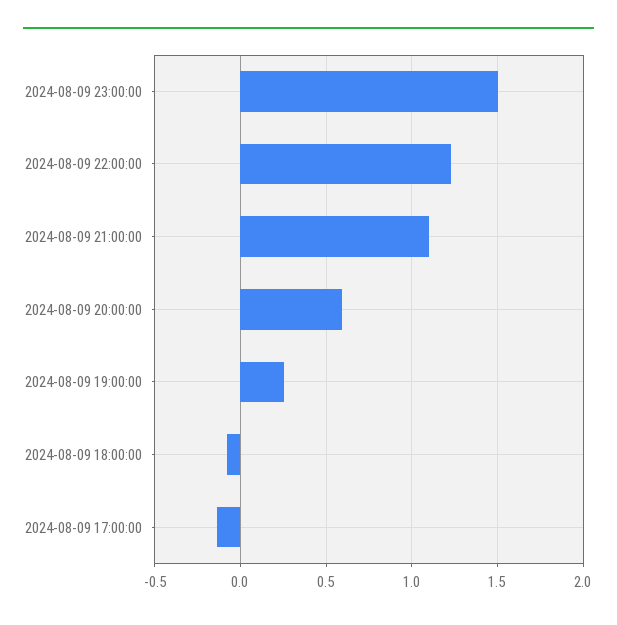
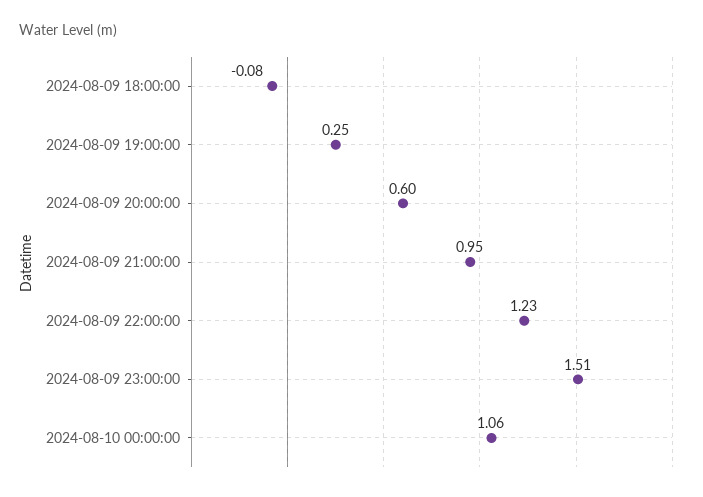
2024-08-09 21:00:00: 1.1 -> 0.95
2024-08-09 17:00:00: -0.15 -> none
2024-08-10 00:00:00: none -> 1.06

